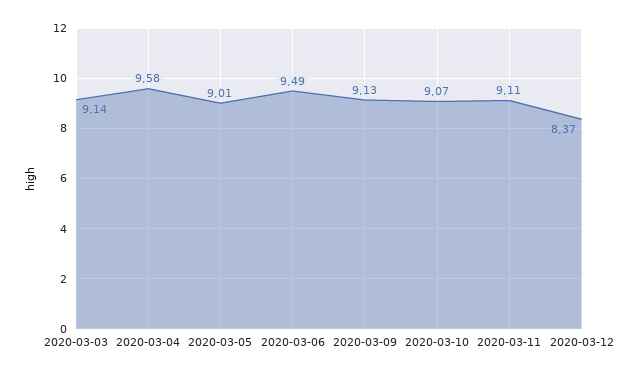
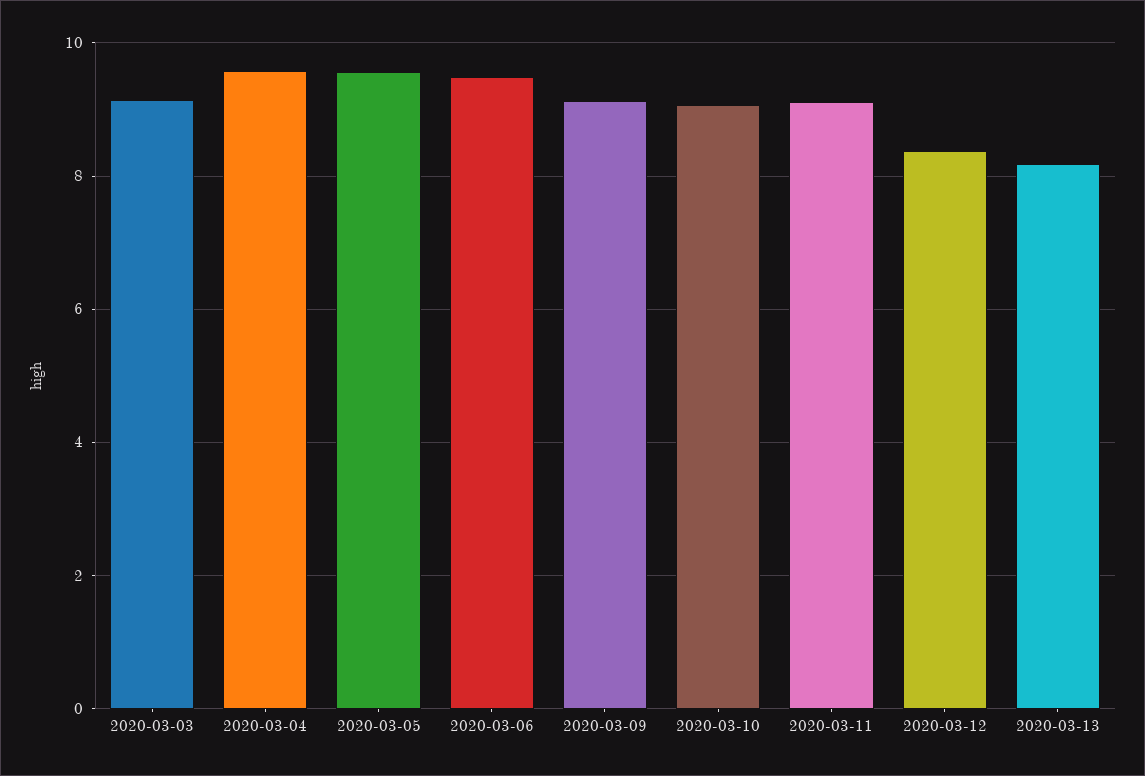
2020-03-05: 9.01 -> 9.6
2020-03-13: none -> 8.2

